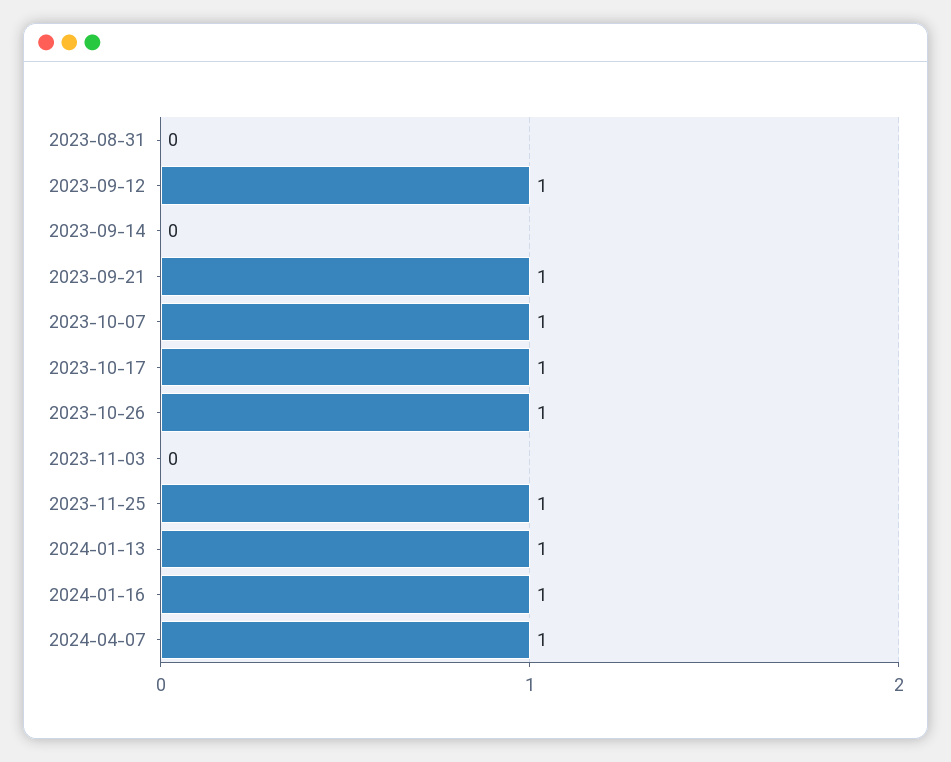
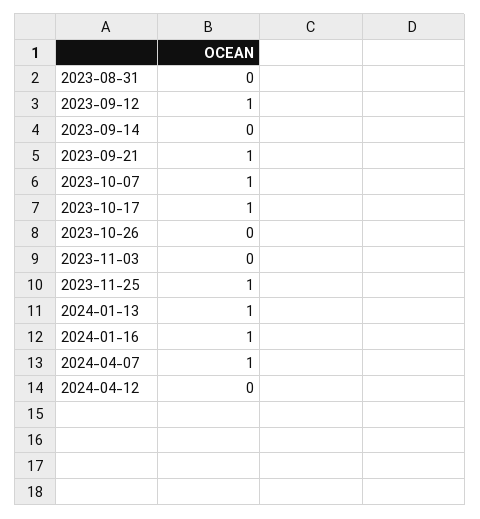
2023-10-26: 1 -> 0
2024-04-12: none -> 0

